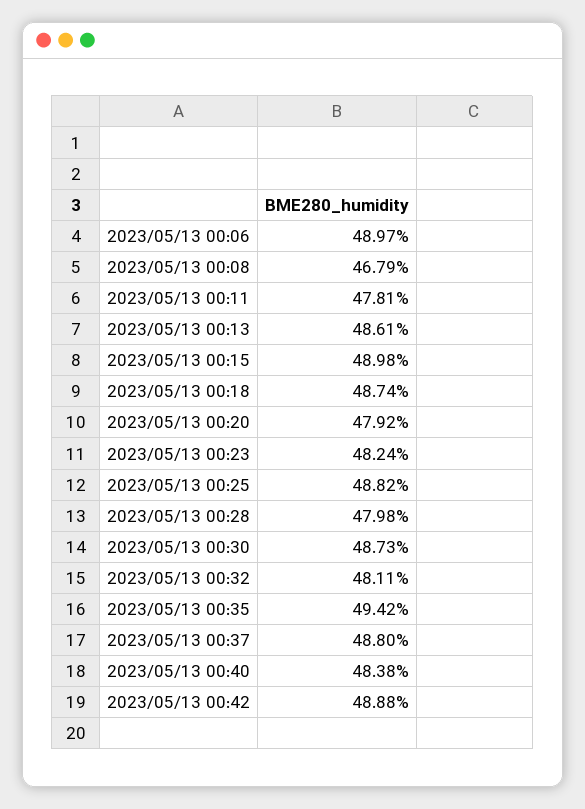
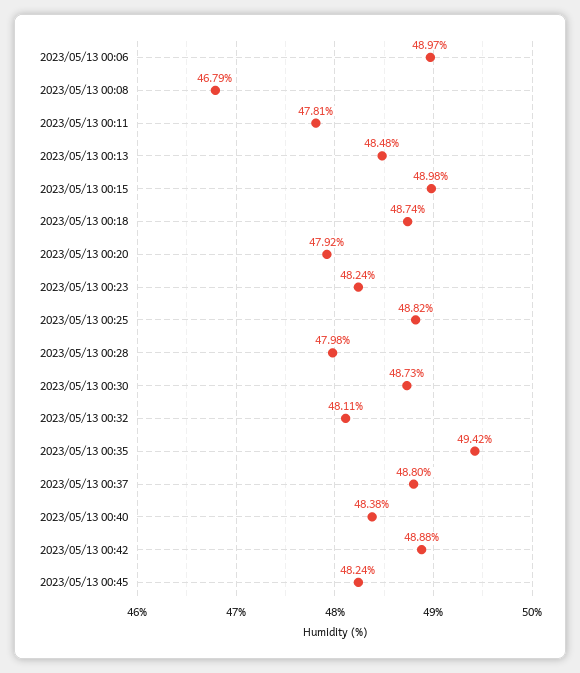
2023/05/13 00:13: 48.61 -> 48.48
2023/05/13 00:45: none -> 48.24

